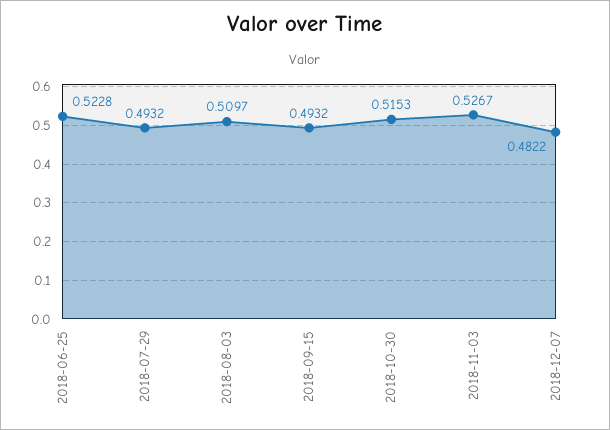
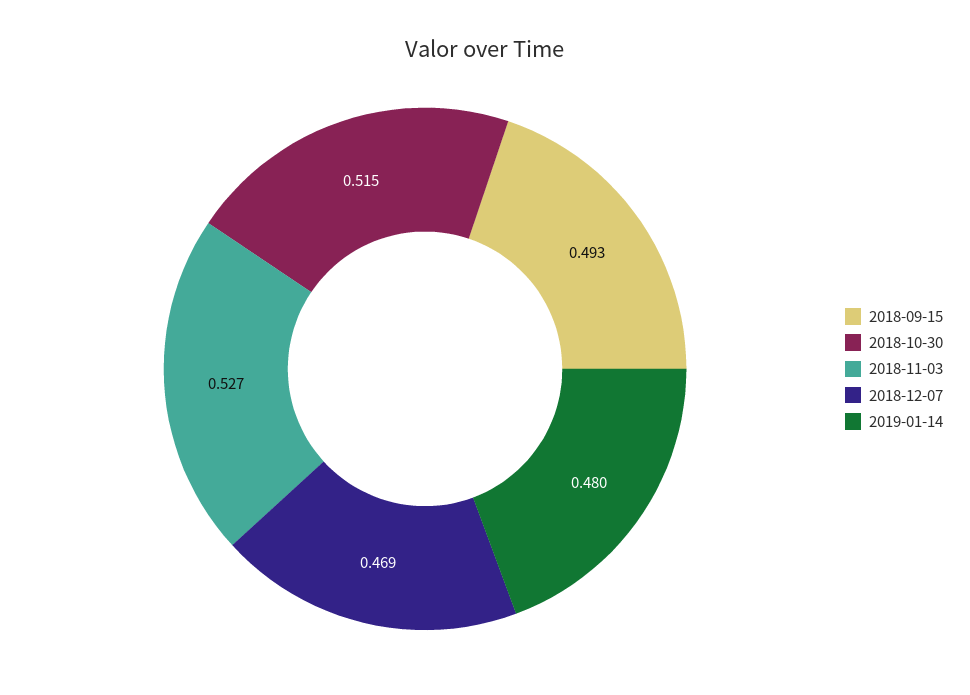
2018-06-25: 0.5228 -> none
2018-07-29: 0.4932 -> none
2018-08-03: 0.5097 -> none
2018-12-07: 0.4822 -> 0.469
2019-01-14: none -> 0.48

